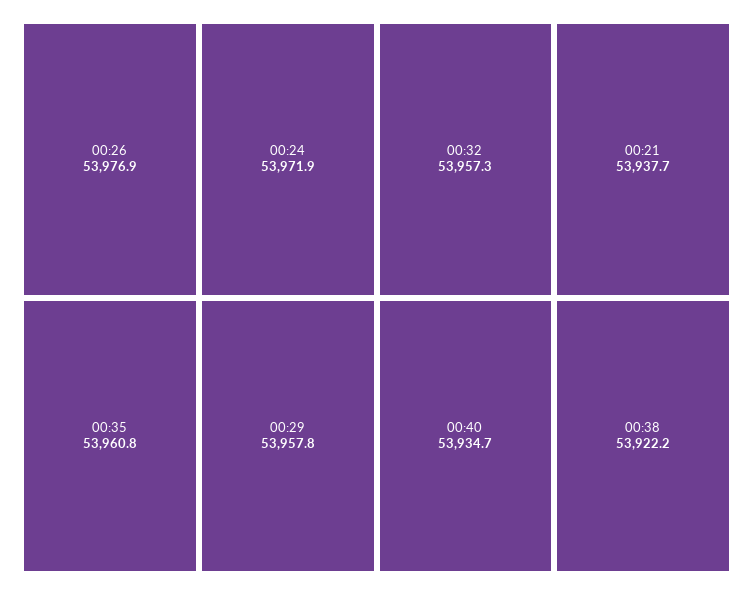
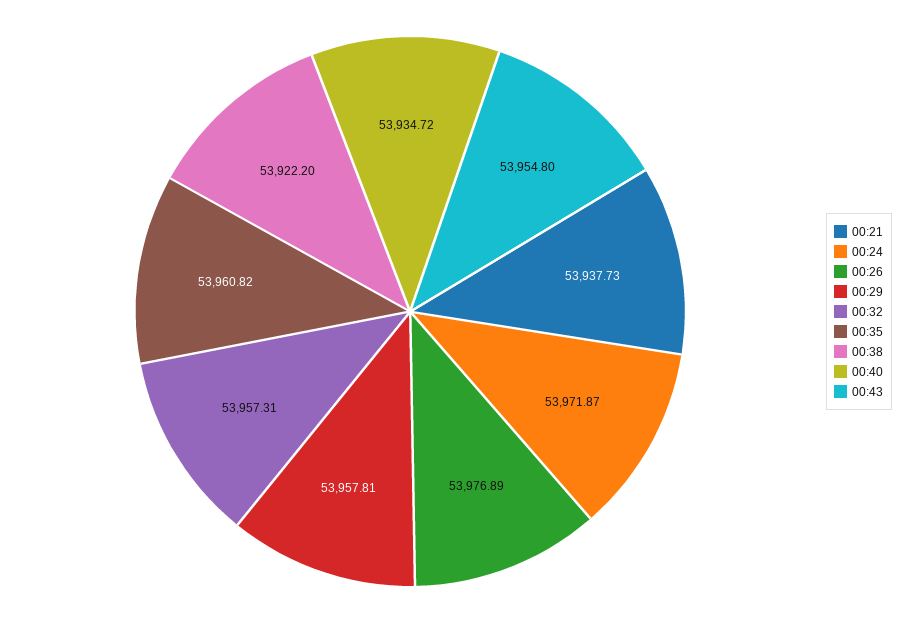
00:43: none -> 53954.8

